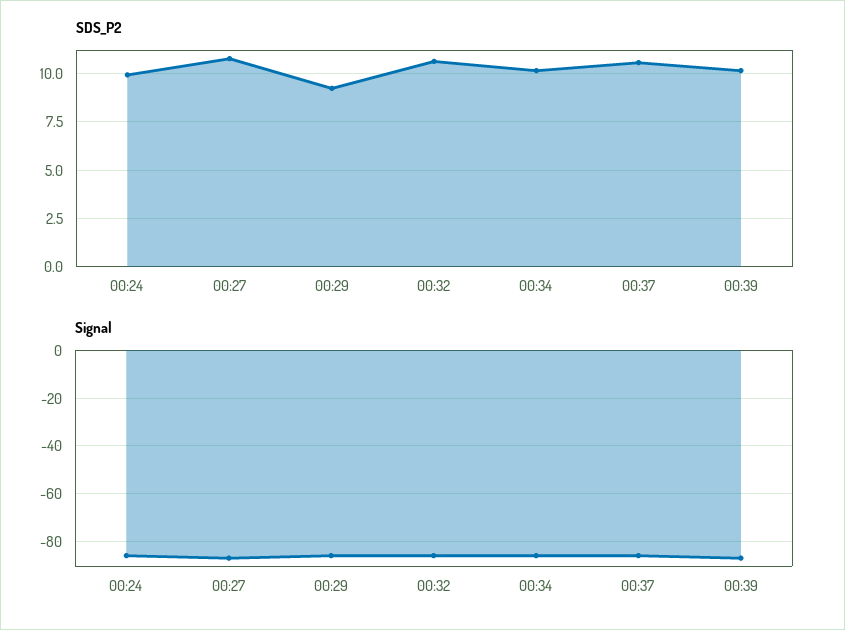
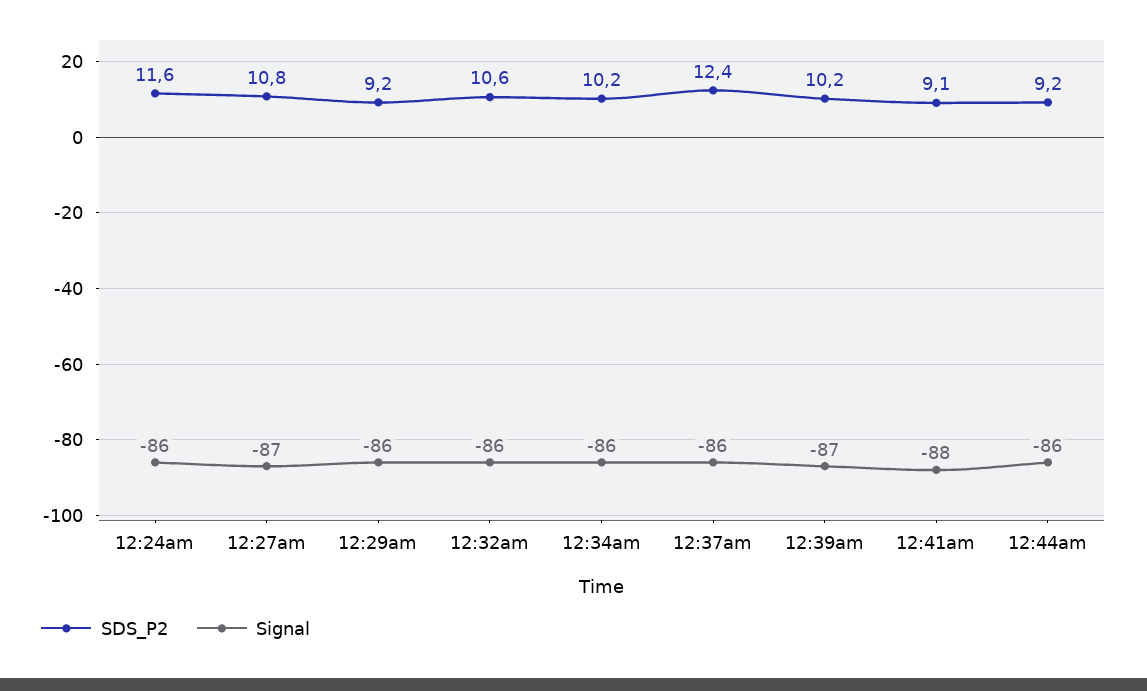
SDS_P2, 00:24: 10 -> 11.6
SDS_P2, 00:37: 10.5 -> 12.4
SDS_P2, 12:41am: none -> 9.1
Signal, 12:41am: none -> -88
SDS_P2, 12:44am: none -> 9.2
Signal, 12:44am: none -> -86

